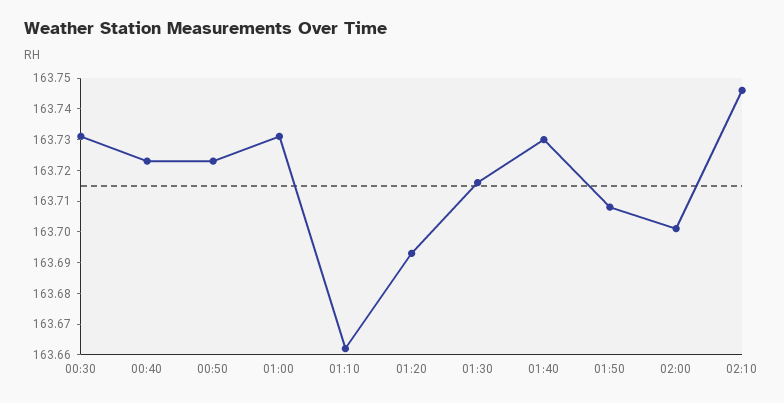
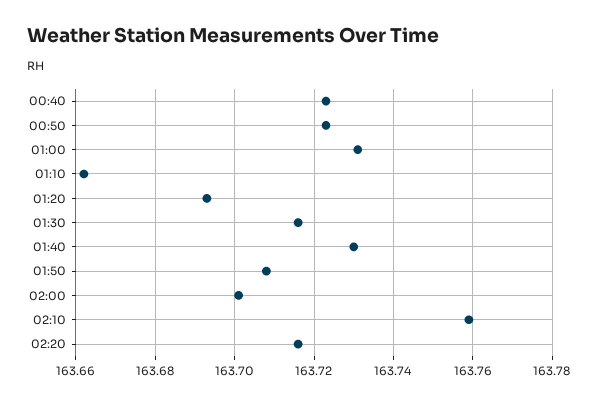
00:30: 163.73 -> none
02:10: 163.745 -> 163.76
02:20: none -> 163.715

